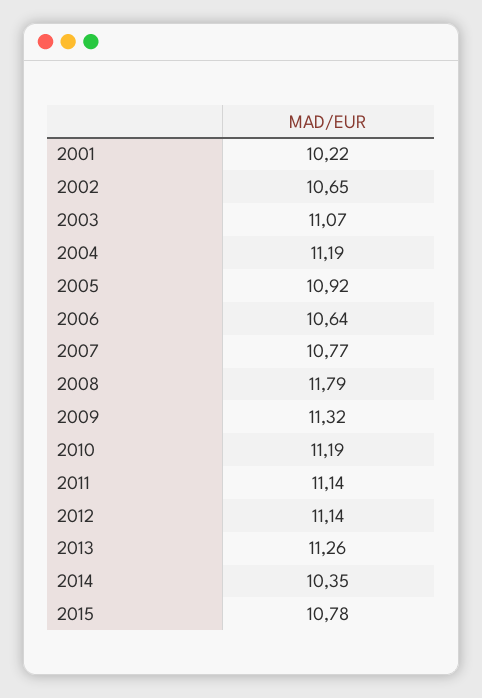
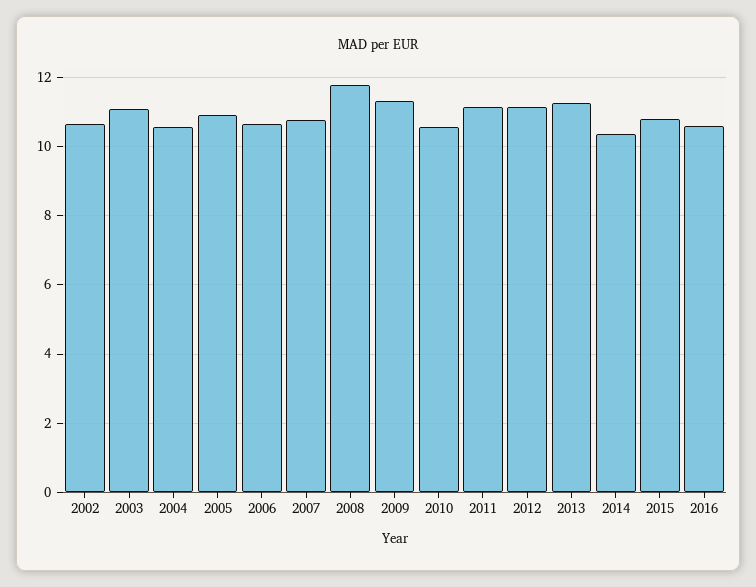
2001: 10.22 -> none
2004: 11.19 -> 10.6
2010: 11.19 -> 10.6
2016: none -> 10.6

